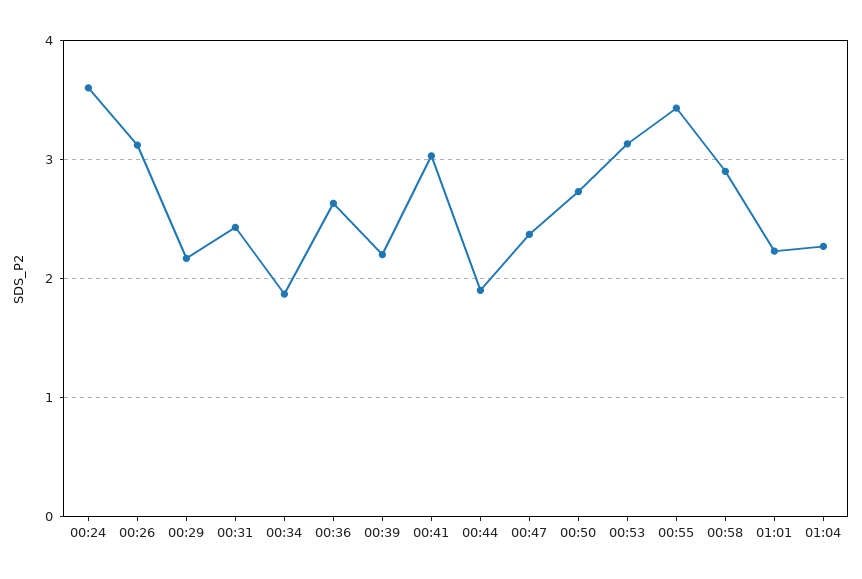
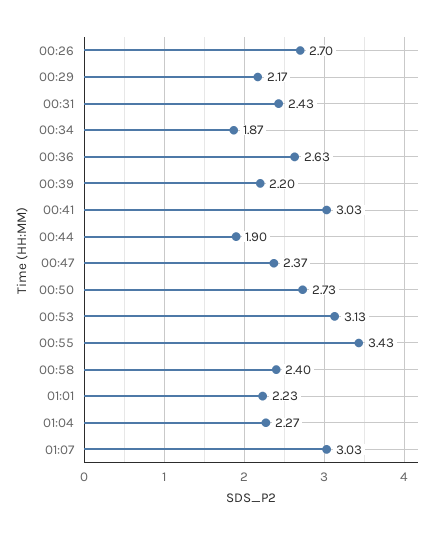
00:24: 3.6 -> none
00:26: 3.1 -> 2.7
00:58: 2.9 -> 2.4
01:07: none -> 3.03

